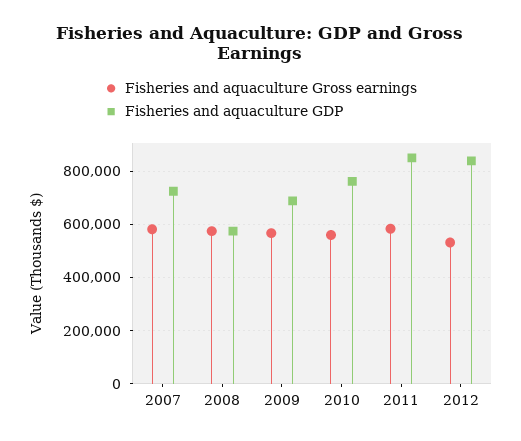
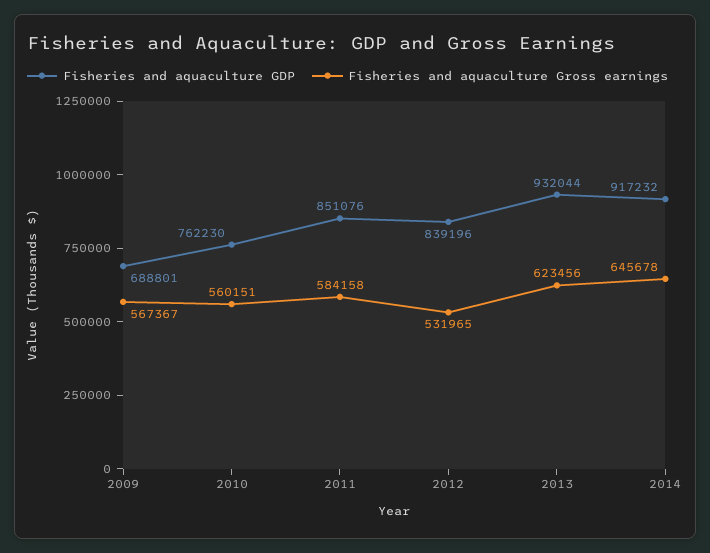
Fisheries and aquaculture Gross earnings, 2007: 575000 -> none
Fisheries and aquaculture GDP, 2007: 725000 -> none
Fisheries and aquaculture Gross earnings, 2008: 575000 -> none
Fisheries and aquaculture GDP, 2008: 575000 -> none
Fisheries and aquaculture GDP, 2013: none -> 932044
Fisheries and aquaculture Gross earnings, 2013: none -> 623456
Fisheries and aquaculture GDP, 2014: none -> 917232
Fisheries and aquaculture Gross earnings, 2014: none -> 645678

